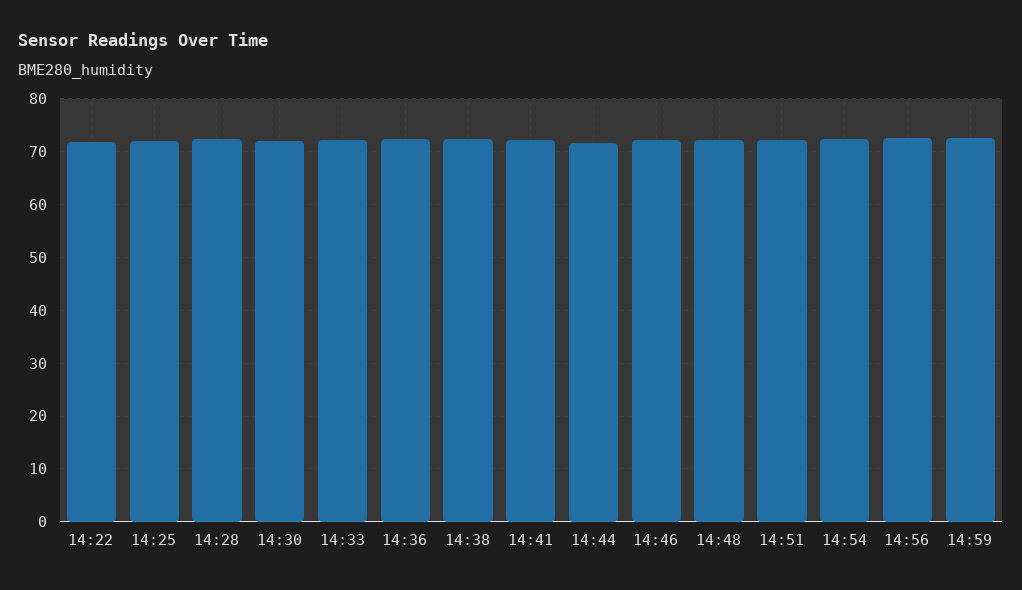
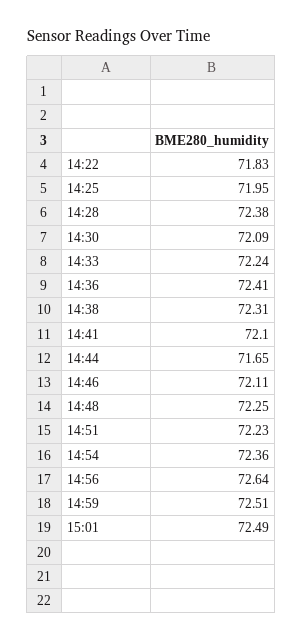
15:01: none -> 72.49

